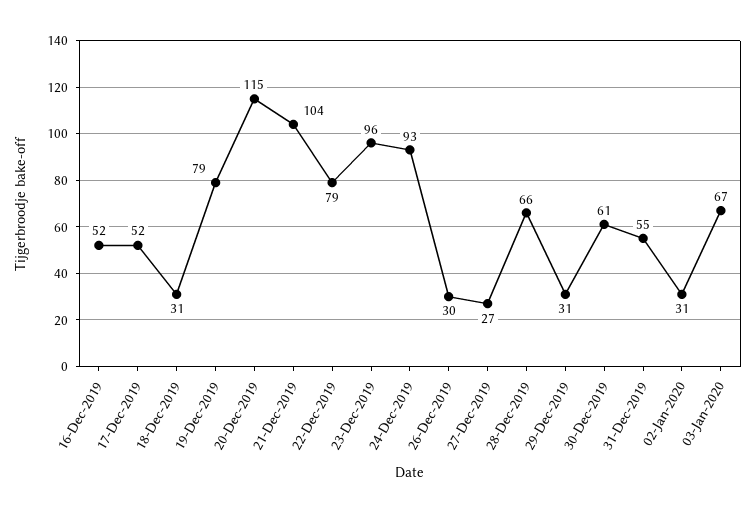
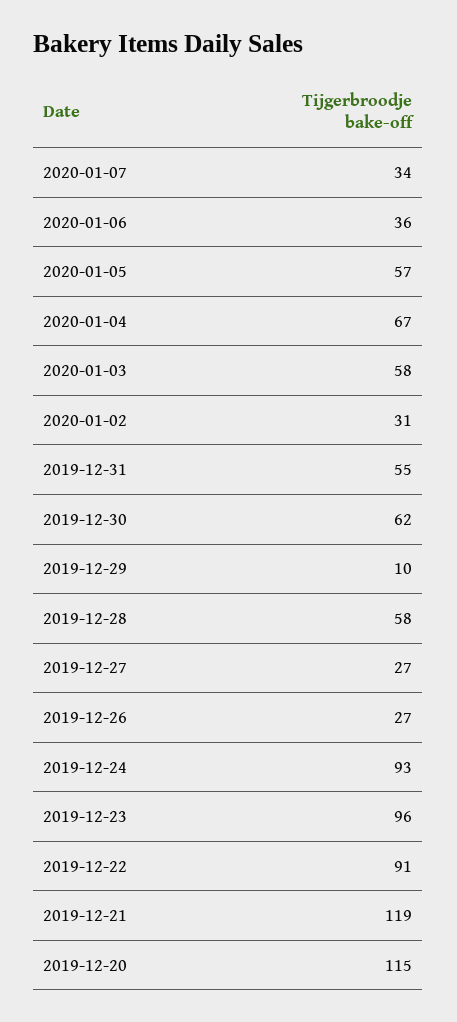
16-Dec-2019: 52 -> none
17-Dec-2019: 52 -> none
18-Dec-2019: 31 -> none
19-Dec-2019: 79 -> none
21-Dec-2019: 104 -> 119
22-Dec-2019: 79 -> 91
26-Dec-2019: 30 -> 27
28-Dec-2019: 66 -> 58
29-Dec-2019: 31 -> 10
30-Dec-2019: 61 -> 62
03-Jan-2020: 67 -> 58
2020-01-07: none -> 34
2020-01-06: none -> 36
2020-01-05: none -> 57
2020-01-04: none -> 67

